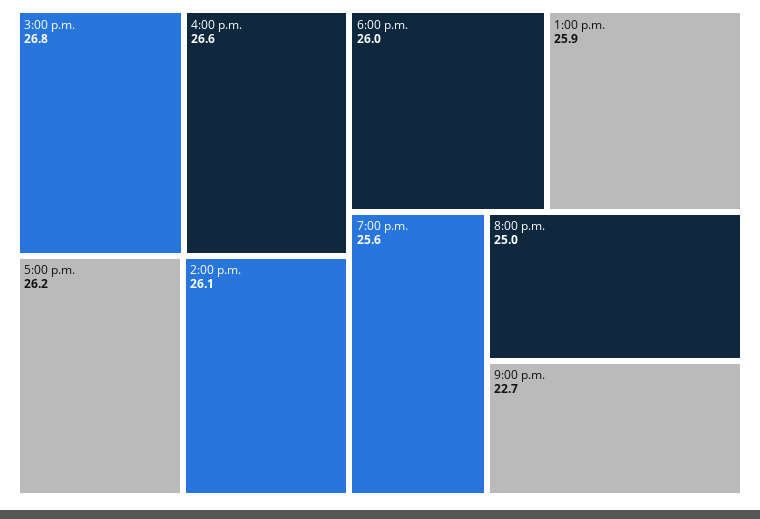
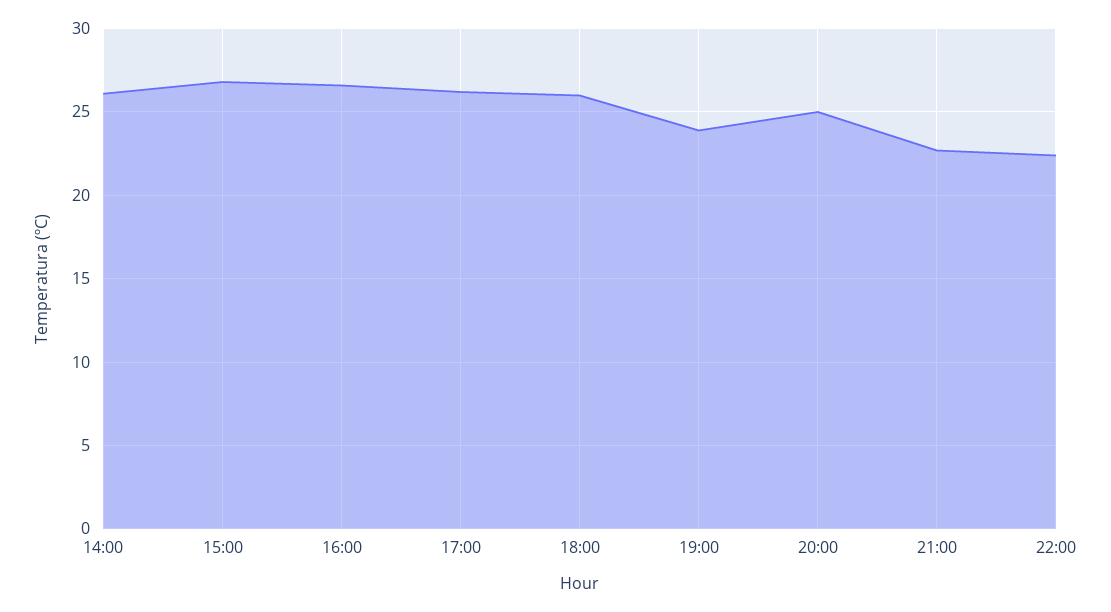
1:00 p.m.: 25.9 -> none
7:00 p.m.: 25.6 -> 24
22:00: none -> 22.5

